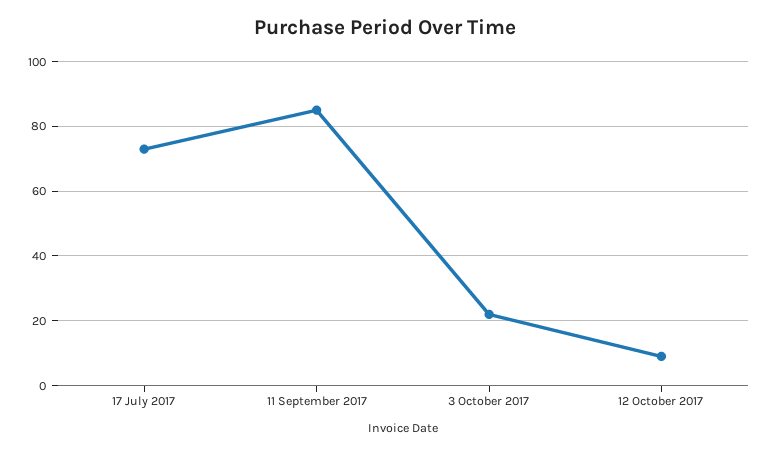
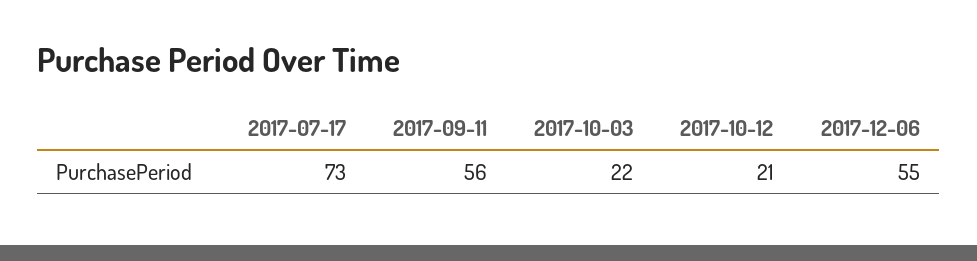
11 September 2017: 85 -> 56
12 October 2017: 10 -> 21
2017-12-06: none -> 55

